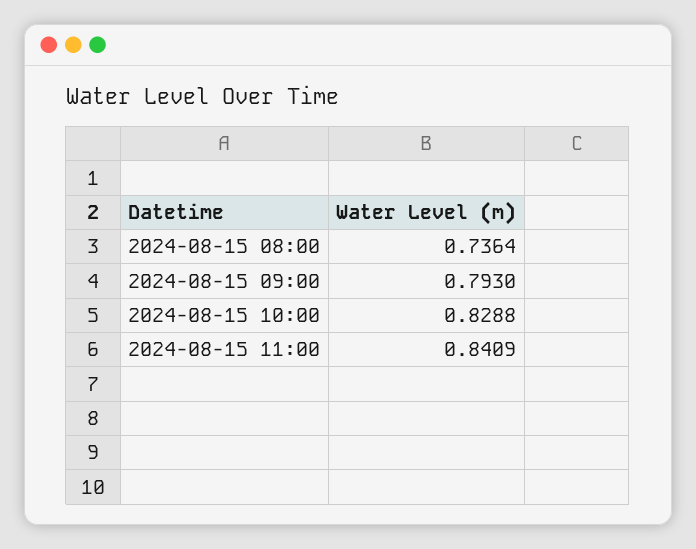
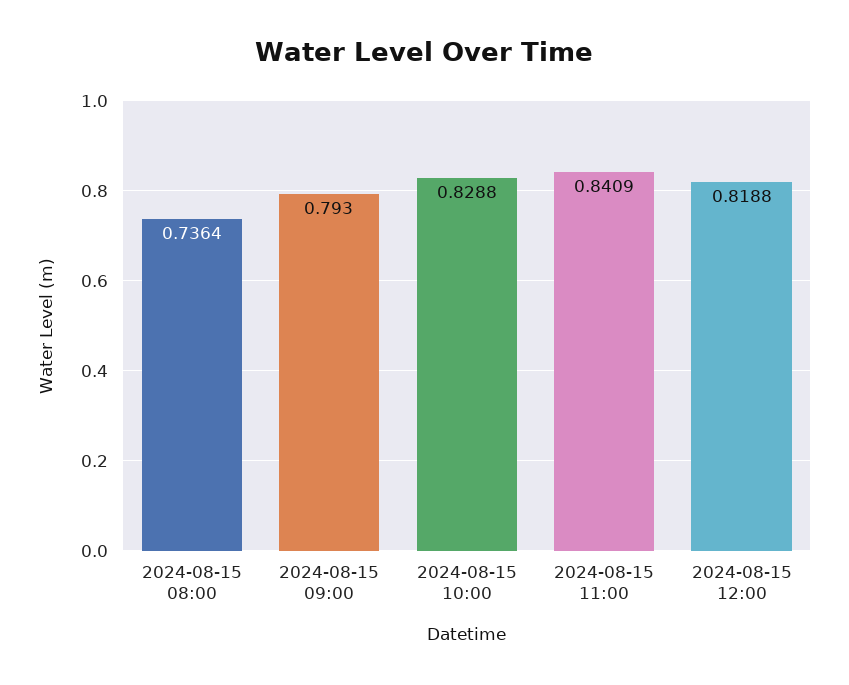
2024-08-15 12:00: none -> 0.8188

